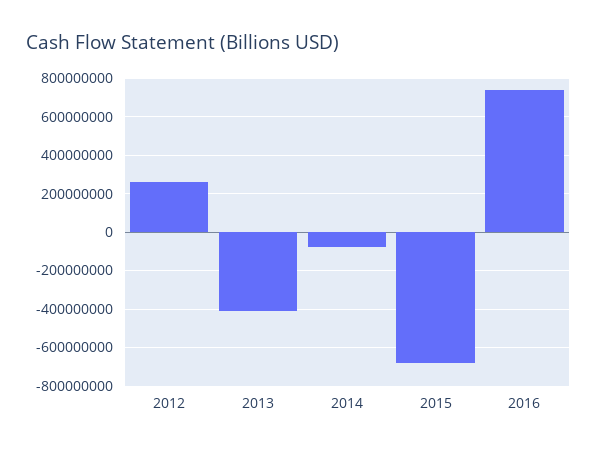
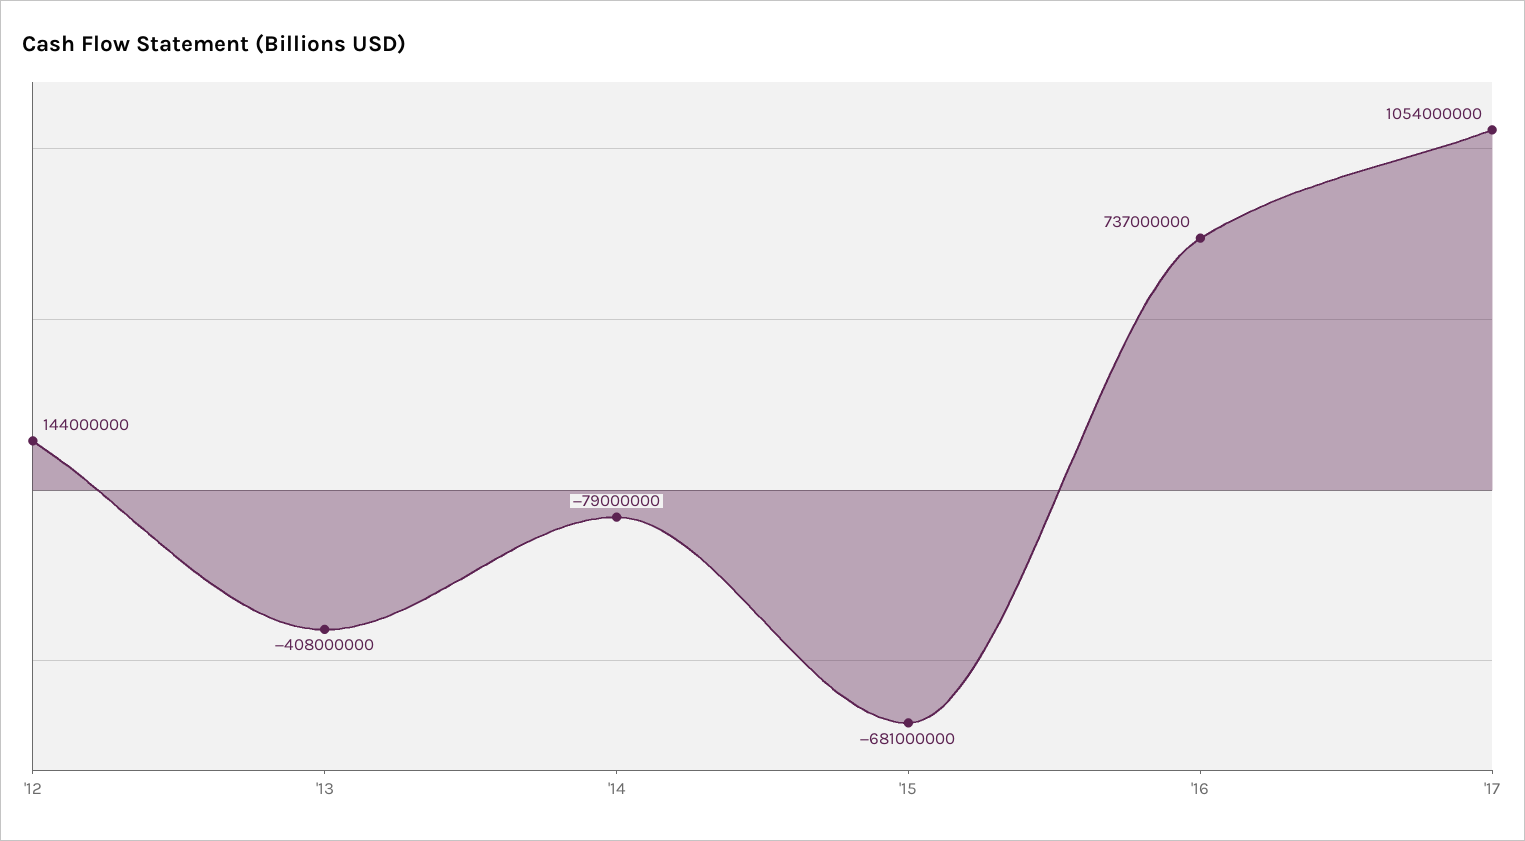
2012: 250000000 -> 144000000
'17: none -> 1054000000

